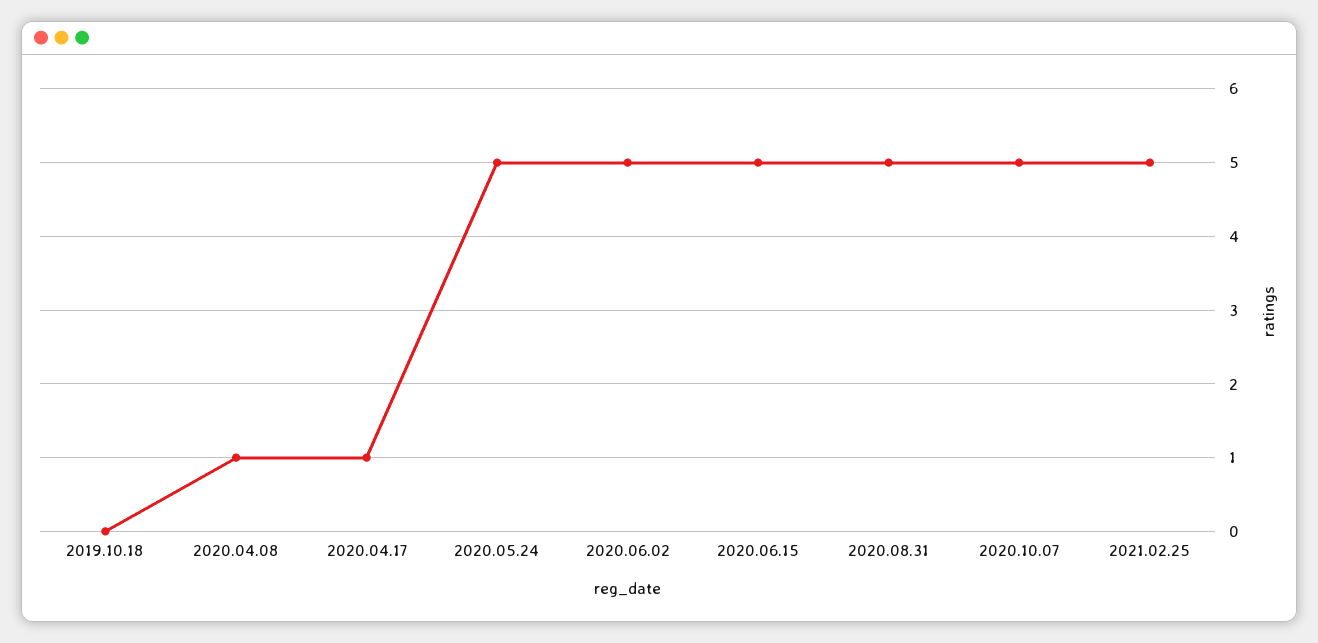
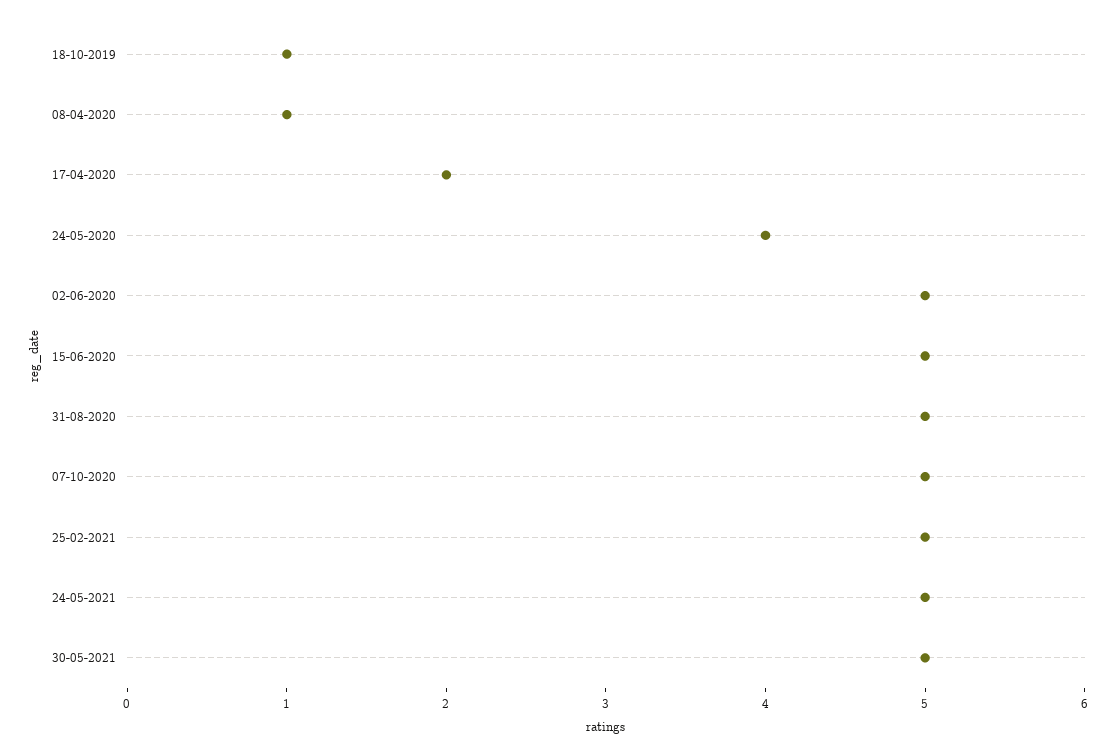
2019.10.18: 0 -> 1
2020.04.17: 1 -> 2
2020.05.24: 5 -> 4
24-05-2021: none -> 5
30-05-2021: none -> 5

